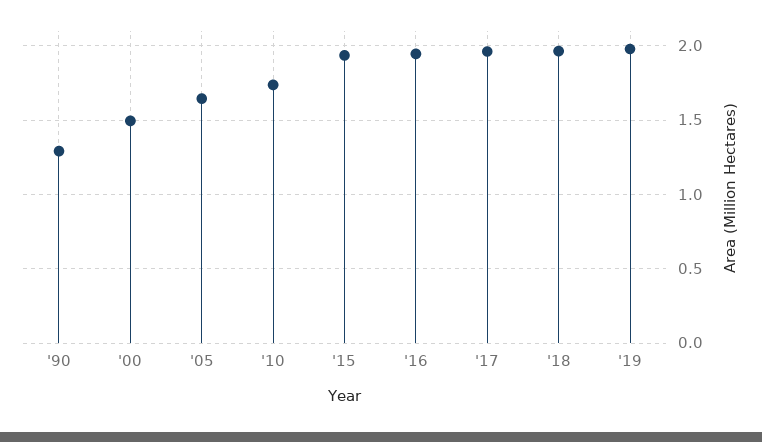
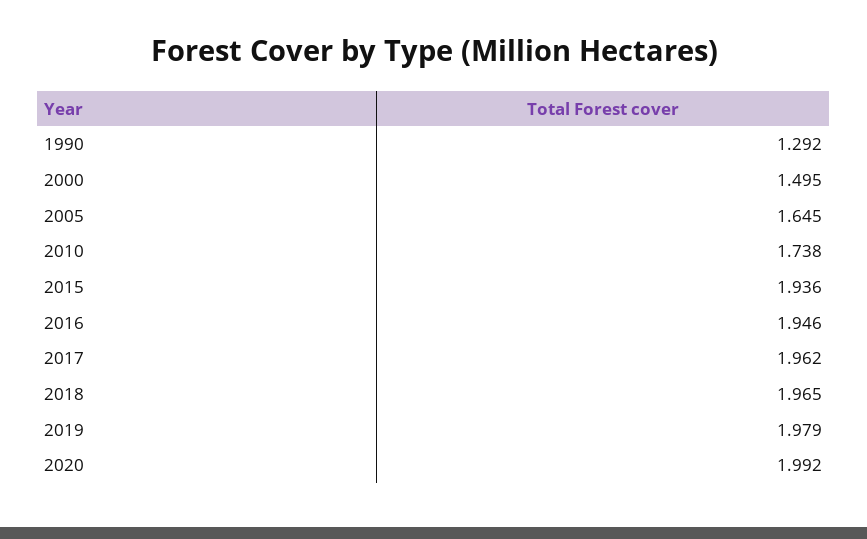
2020: none -> 1.992

